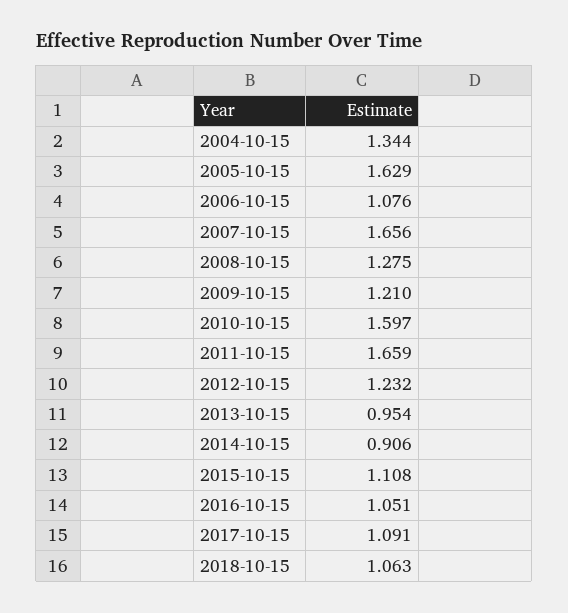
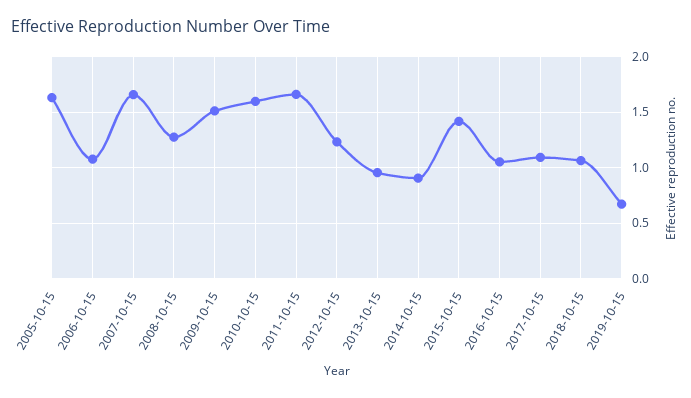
2004-10-15: 1.344 -> none
2009-10-15: 1.21 -> 1.5
2015-10-15: 1.108 -> 1.4
2019-10-15: none -> 0.7

